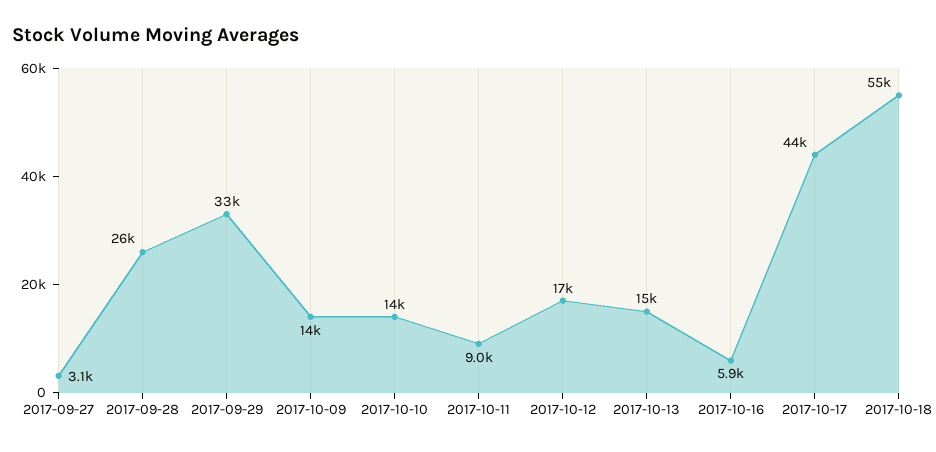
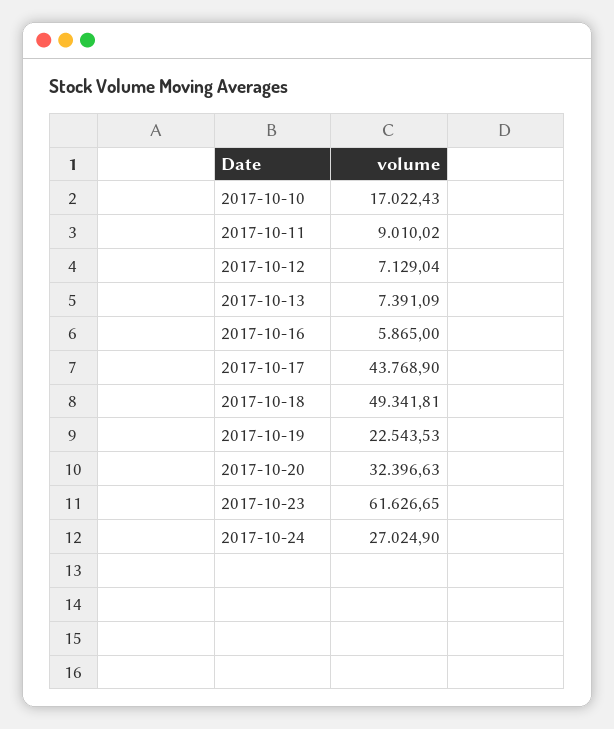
2017-09-27: 3100 -> none
2017-09-28: 26000 -> none
2017-09-29: 33000 -> none
2017-10-09: 14000 -> none
2017-10-10: 14000 -> 17022.43
2017-10-12: 17000 -> 7129.04
2017-10-13: 15000 -> 7391.09
2017-10-18: 55000 -> 49341.81
2017-10-19: none -> 22543.53
2017-10-20: none -> 32396.63
2017-10-23: none -> 61626.65
2017-10-24: none -> 27024.9

